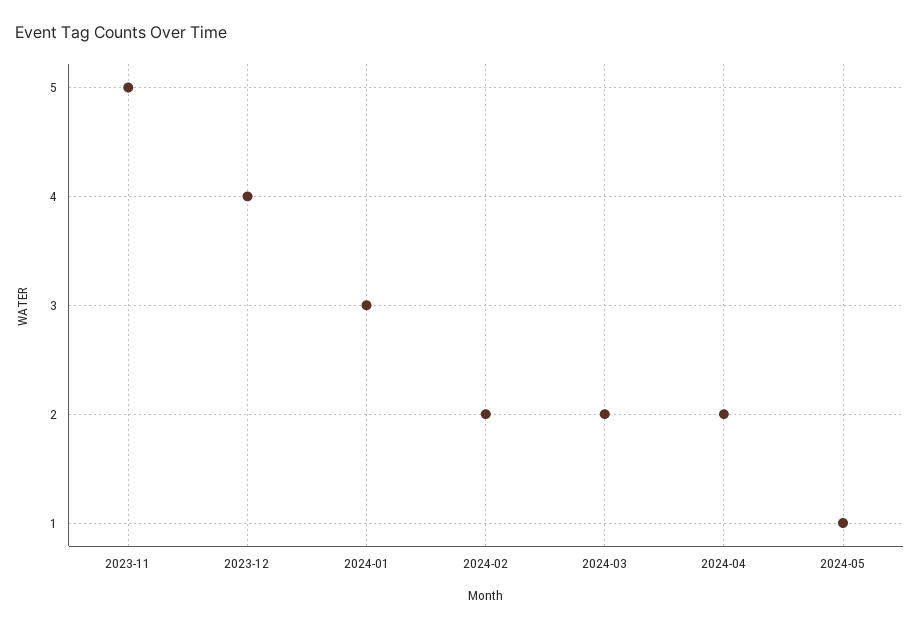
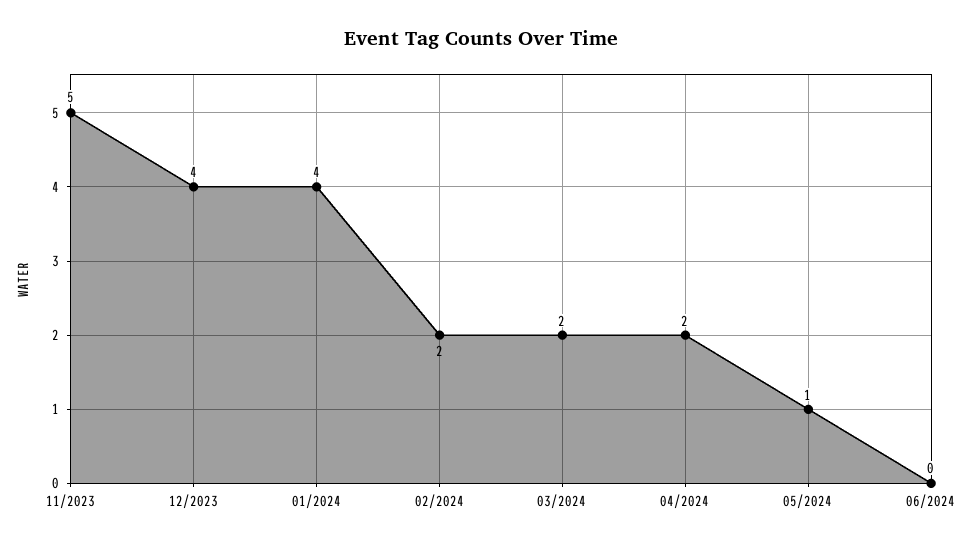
2024-01: 3 -> 4
06/2024: none -> 0

